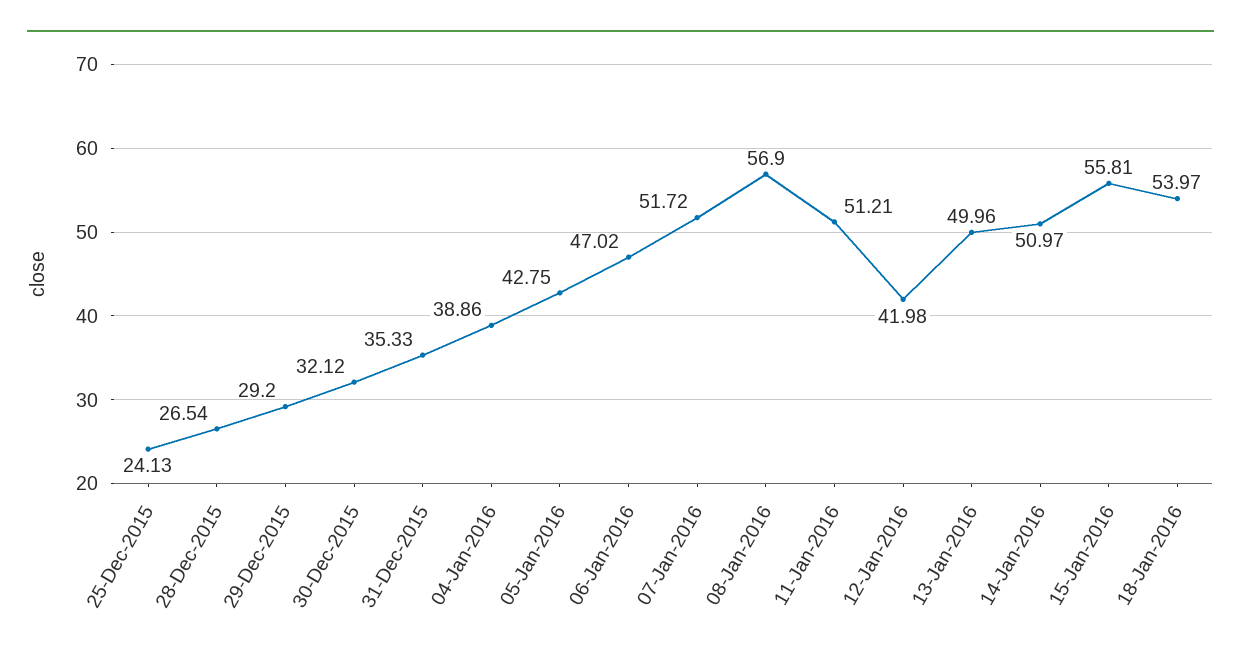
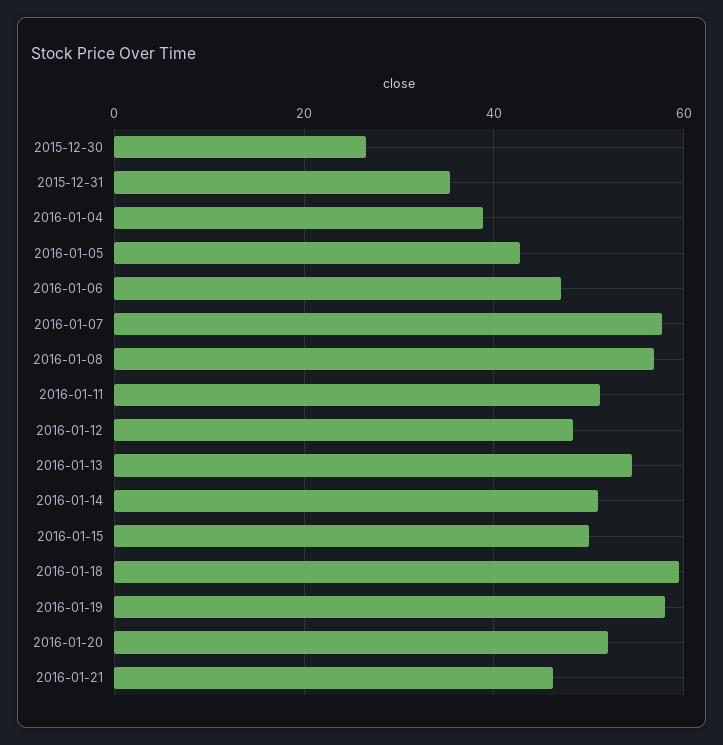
25-Dec-2015: 24.13 -> none
28-Dec-2015: 26.54 -> none
29-Dec-2015: 29.2 -> none
30-Dec-2015: 32.12 -> 26
07-Jan-2016: 51.72 -> 58
12-Jan-2016: 41.98 -> 48
13-Jan-2016: 49.96 -> 54
15-Jan-2016: 55.81 -> 50
18-Jan-2016: 53.97 -> 60
2016-01-19: none -> 58
2016-01-20: none -> 52
2016-01-21: none -> 46

